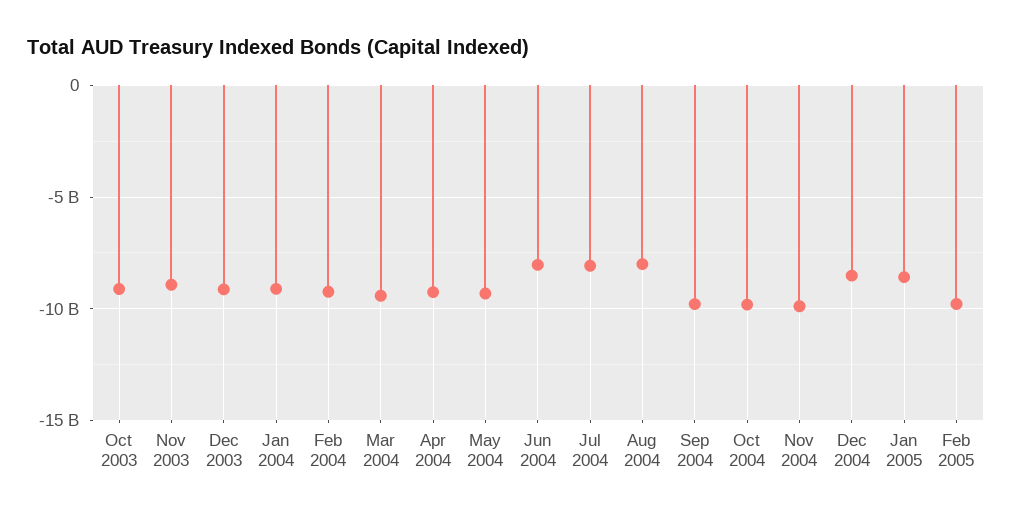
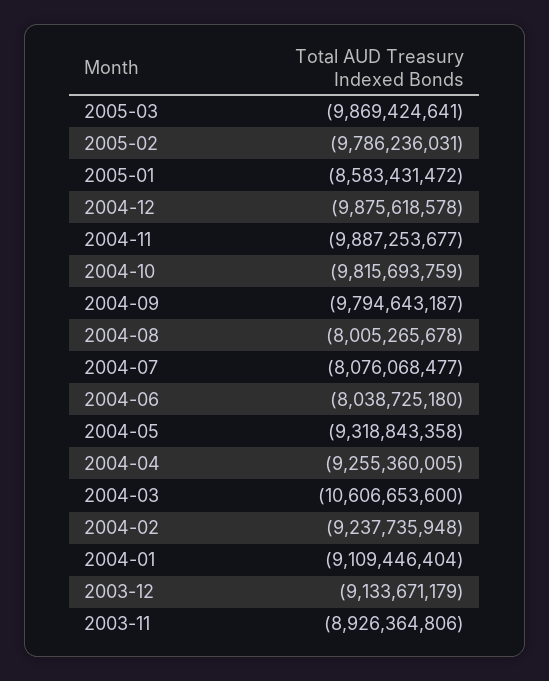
Oct 2003: -9000000000 -> none
Mar 2004: -9500000000 -> -10606653600
Dec 2004: -8500000000 -> -9875618578
2005-03: none -> -9869424641

